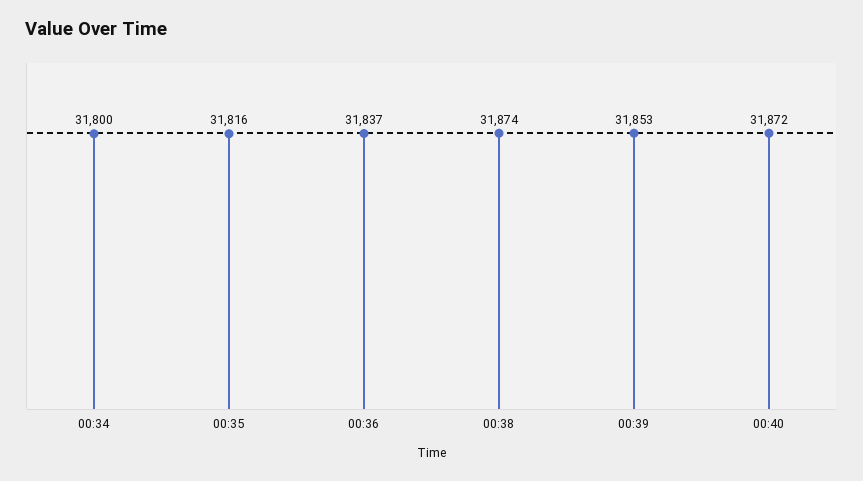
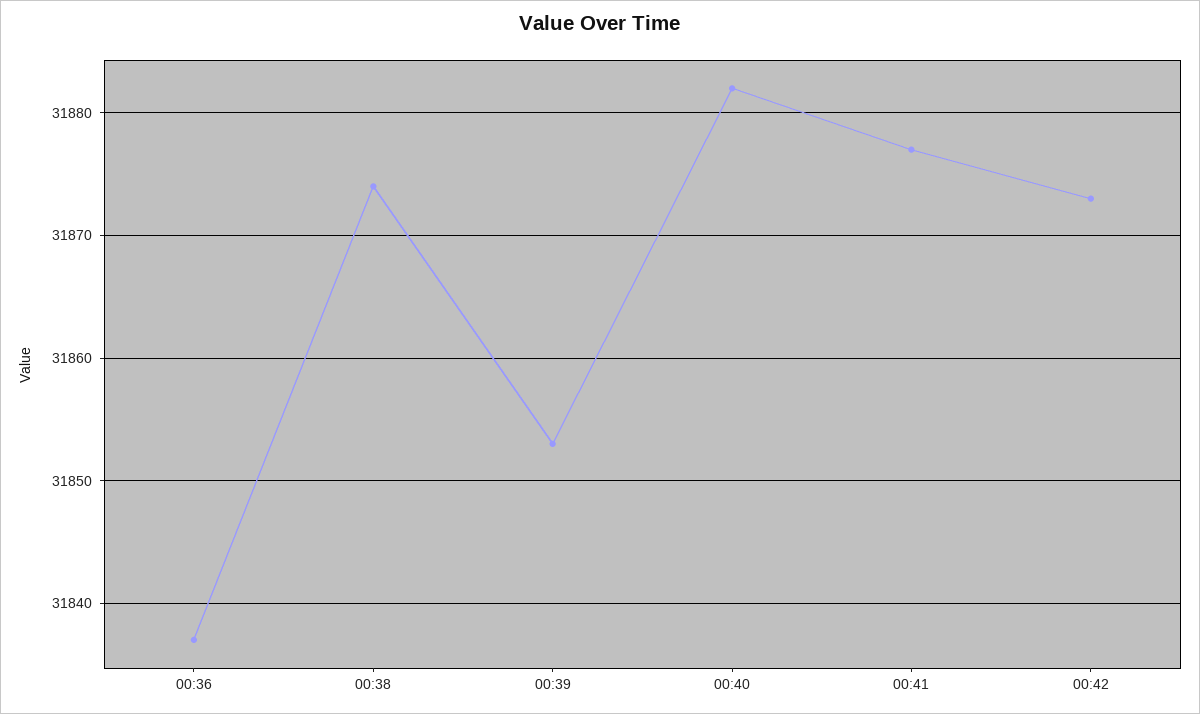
00:34: 31800 -> none
00:35: 31816 -> none
00:40: 31872 -> 31882
00:41: none -> 31877
00:42: none -> 31873

